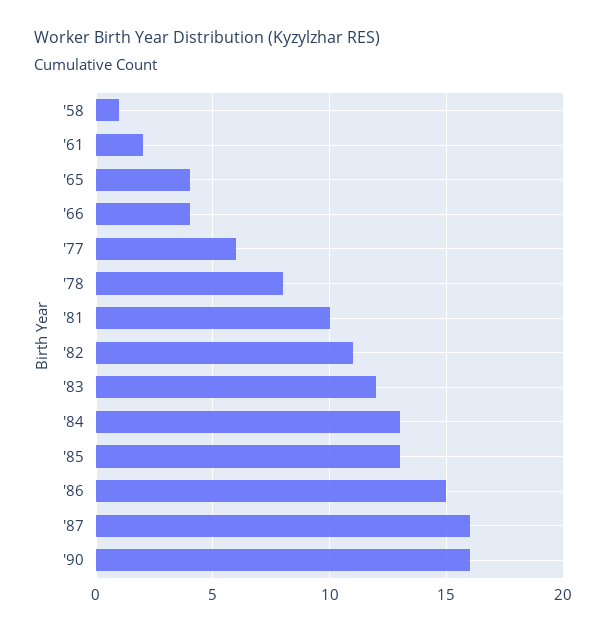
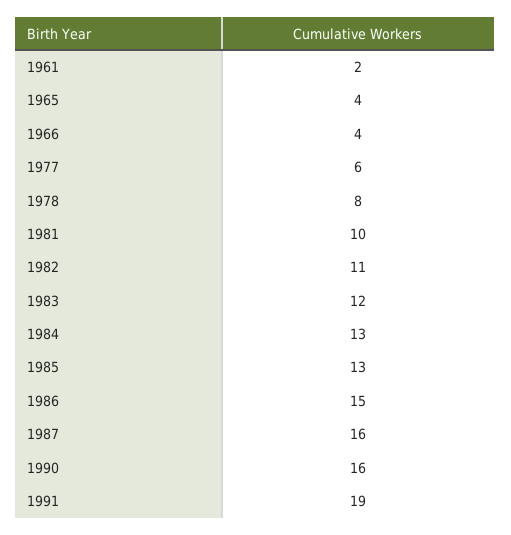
'58: 1 -> none
1991: none -> 19

